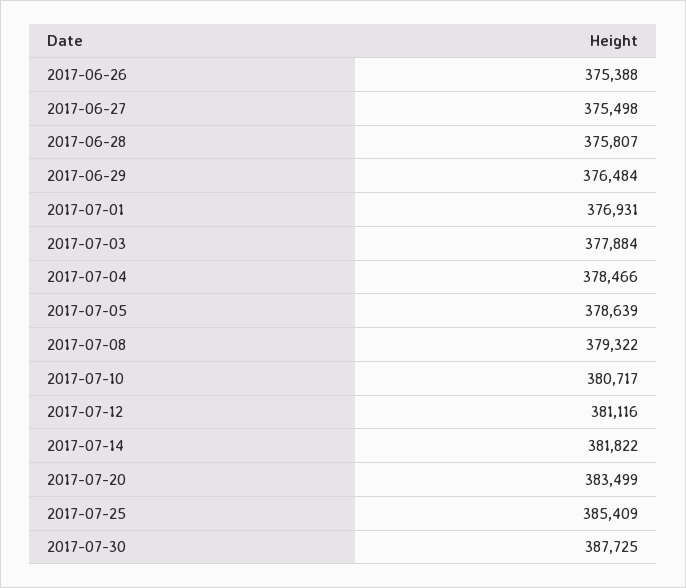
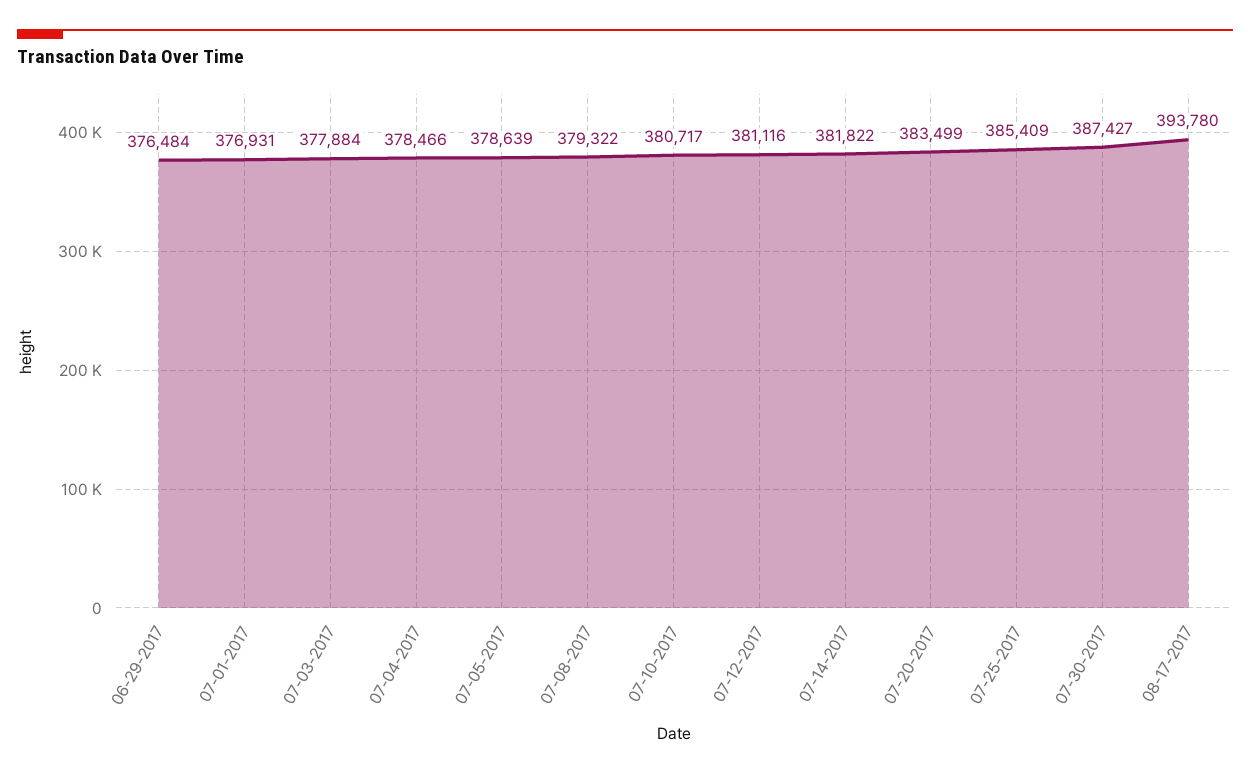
2017-06-26: 375388 -> none
2017-06-27: 375498 -> none
2017-06-28: 375807 -> none
2017-07-30: 387725 -> 387427
08-17-2017: none -> 393780

